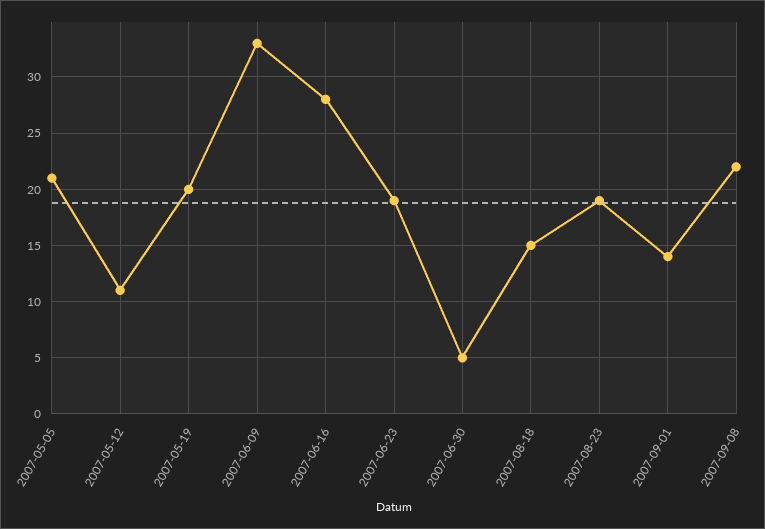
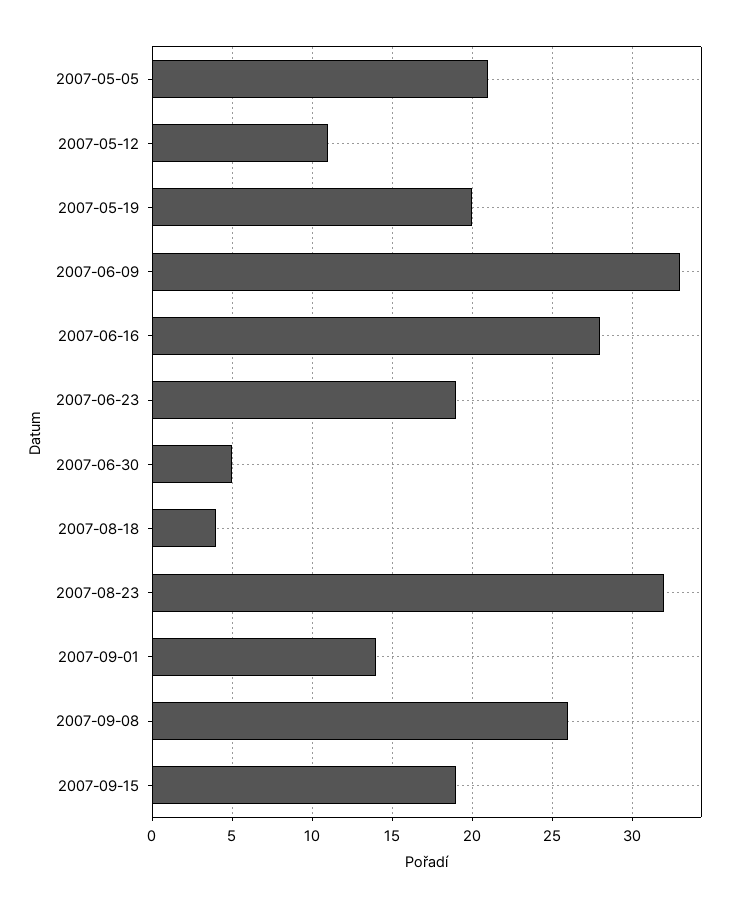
2007-08-18: 15 -> 4
2007-08-23: 19 -> 32
2007-09-08: 22 -> 26
2007-09-15: none -> 19

